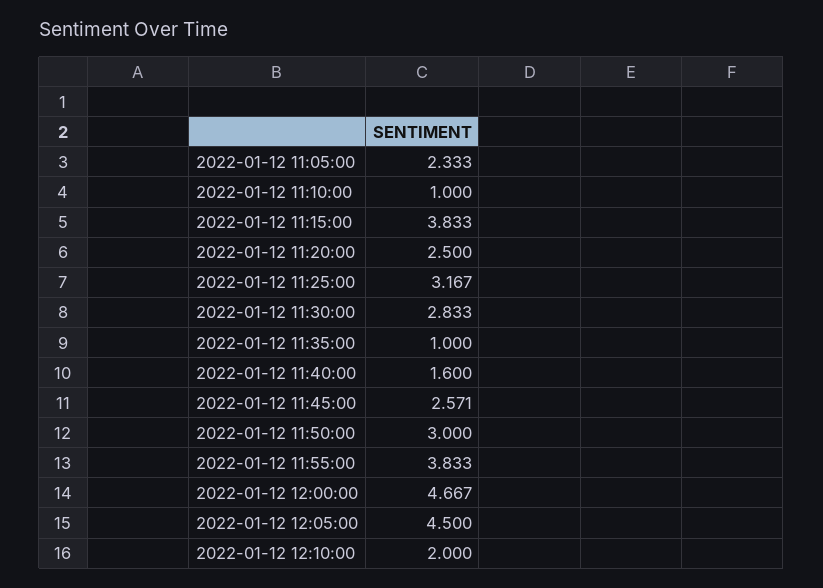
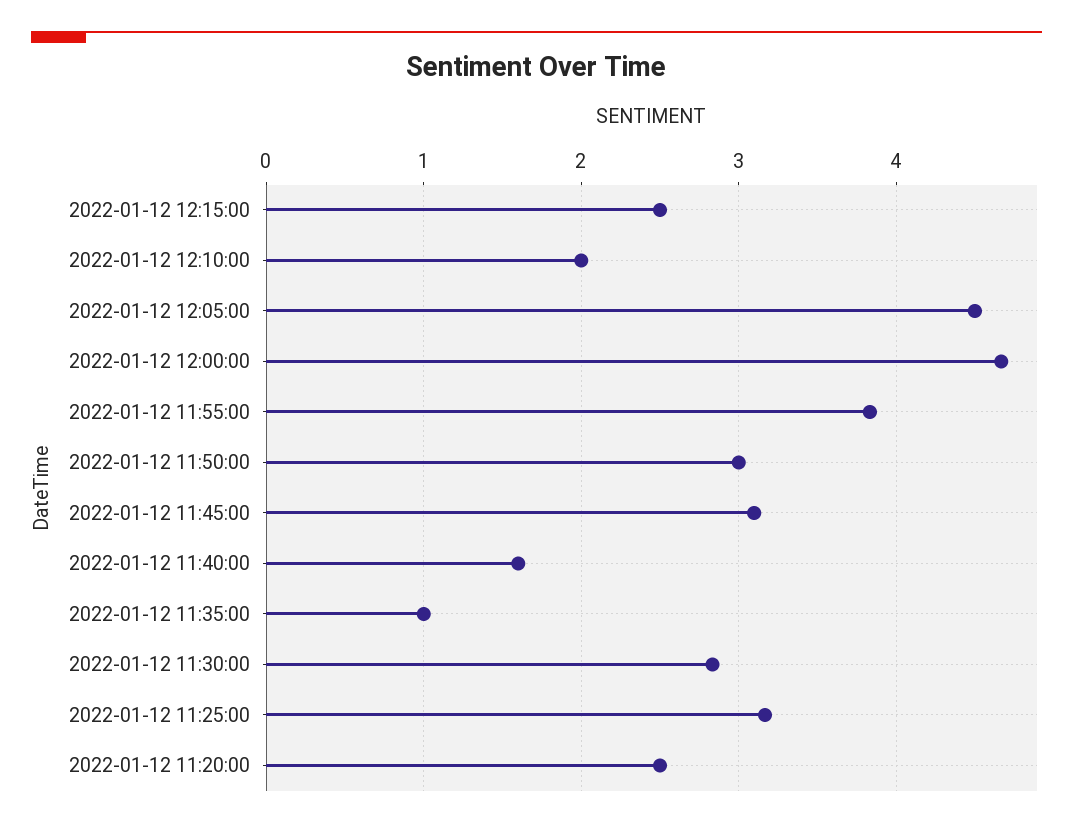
2022-01-12 11:05:00: 2.333 -> none
2022-01-12 11:10:00: 1 -> none
2022-01-12 11:15:00: 3.833 -> none
2022-01-12 11:45:00: 2.571 -> 3.1
2022-01-12 12:15:00: none -> 2.5

